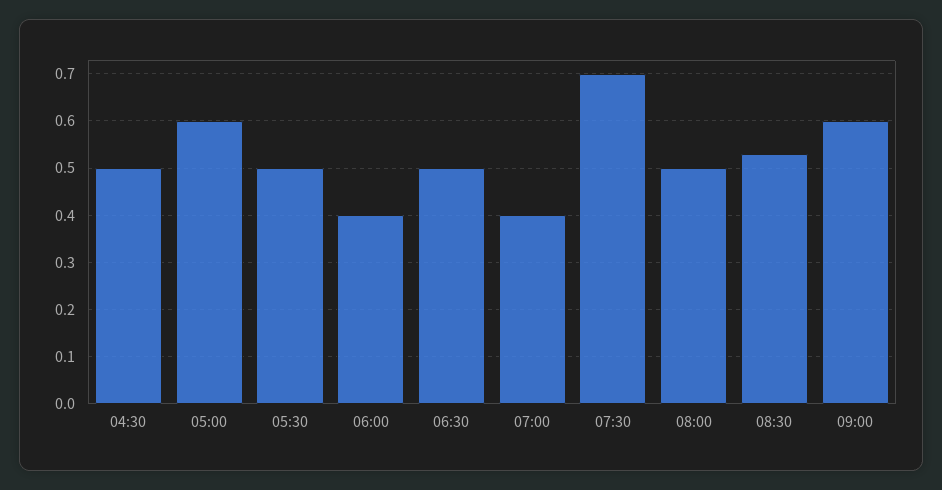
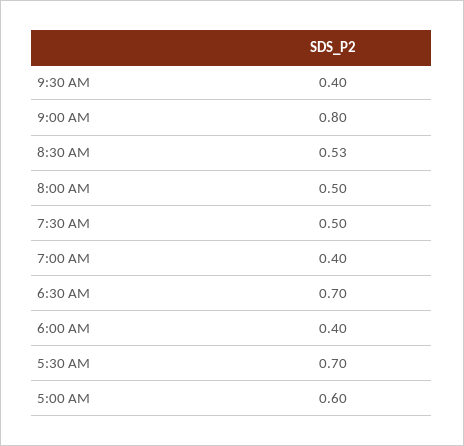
04:30: 0.5 -> none
05:30: 0.5 -> 0.7
06:30: 0.5 -> 0.7
07:30: 0.7 -> 0.5
09:00: 0.6 -> 0.8
9:30 AM: none -> 0.4

